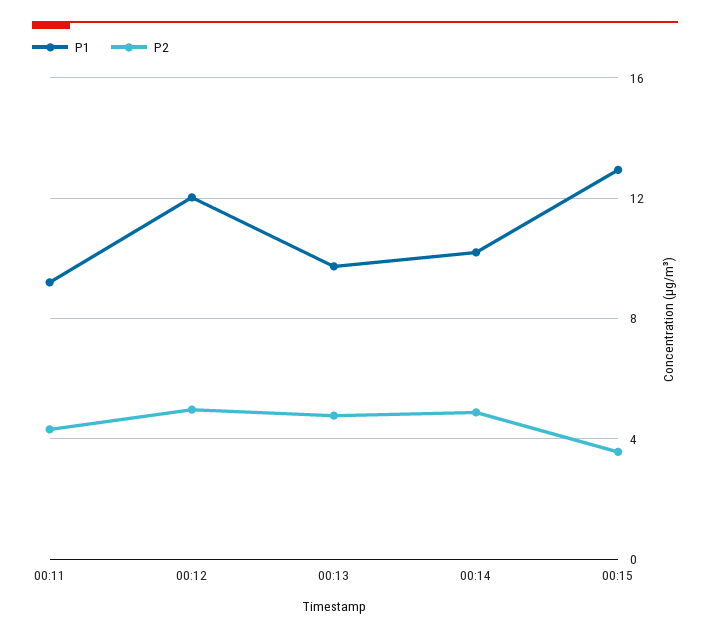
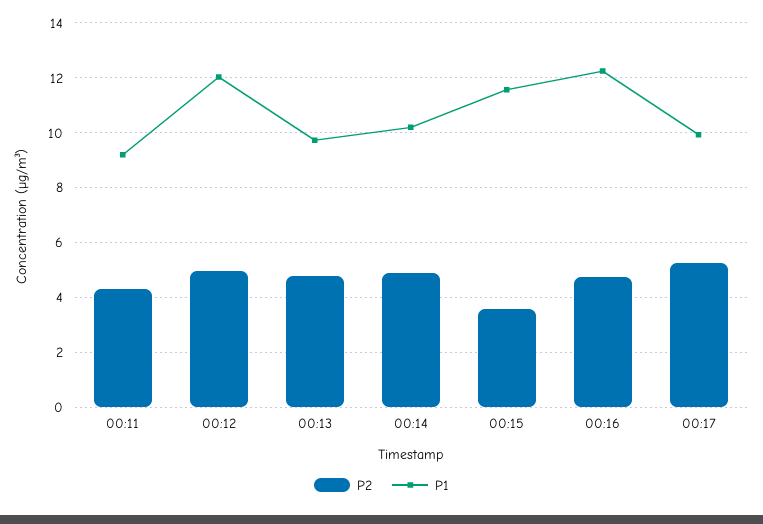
P1, 00:15: 13 -> 11.5
P2, 00:16: none -> 4.75
P1, 00:16: none -> 12.25
P2, 00:17: none -> 5.25
P1, 00:17: none -> 10

